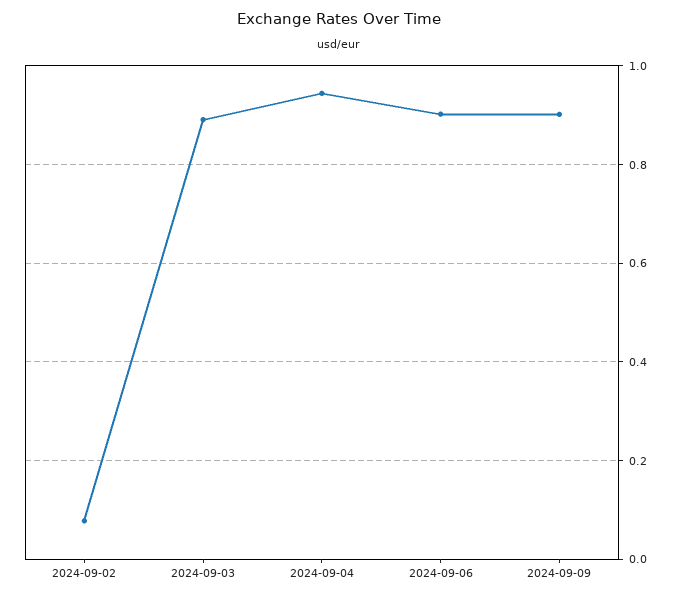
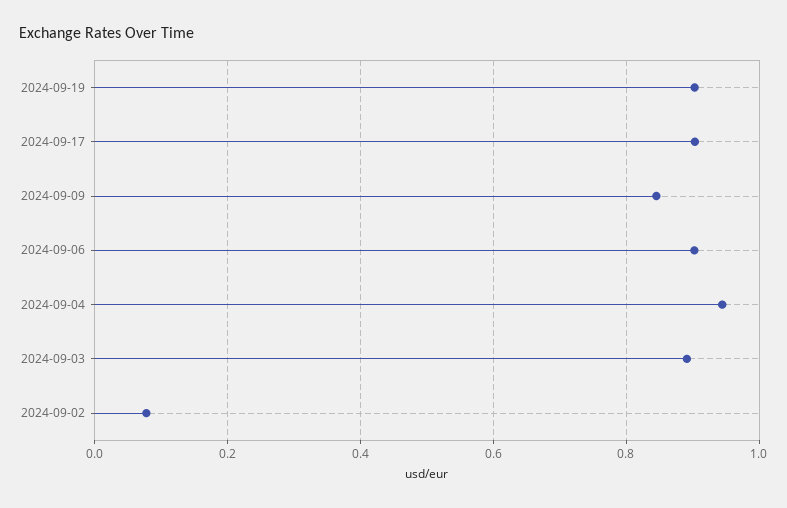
2024-09-09: 0.9 -> 0.84
2024-09-19: none -> 0.9
2024-09-17: none -> 0.9

